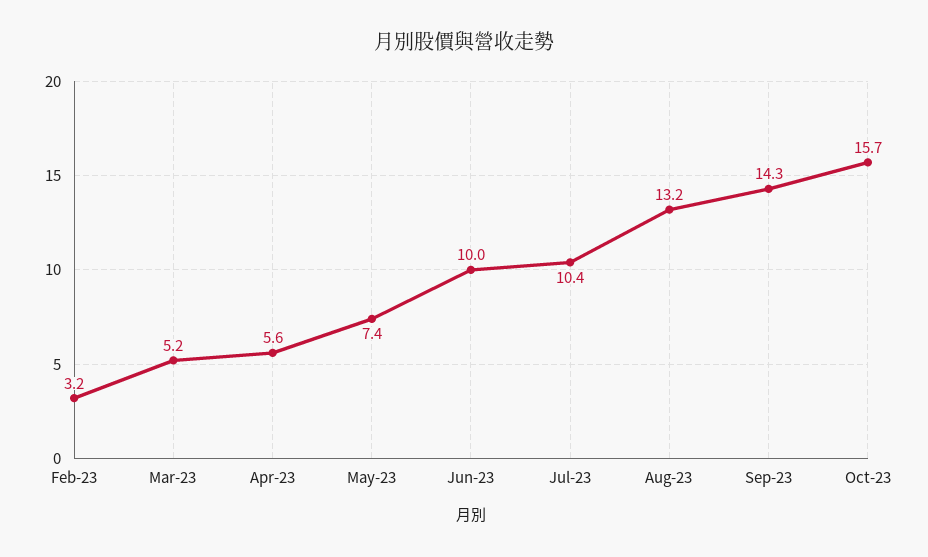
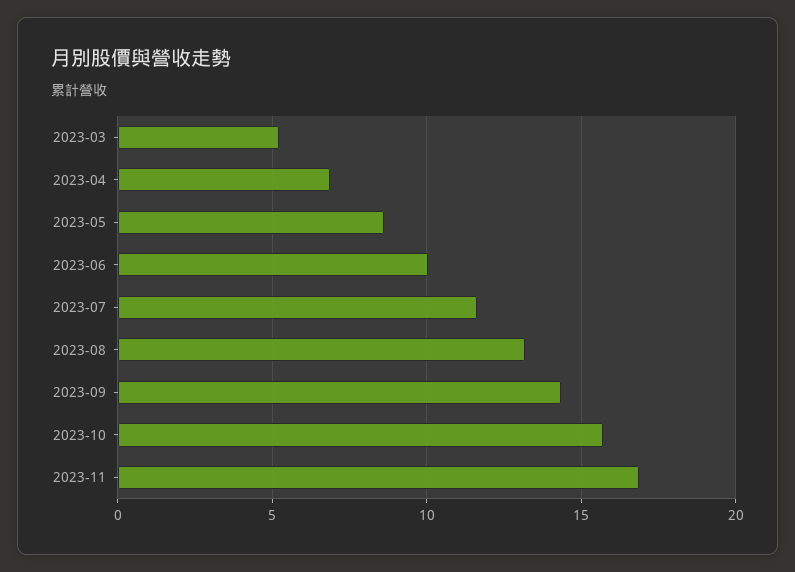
Feb-23: 3.2 -> none
Apr-23: 5.6 -> 7
May-23: 7.4 -> 8.5
Jul-23: 10.4 -> 11.5
2023-11: none -> 17

